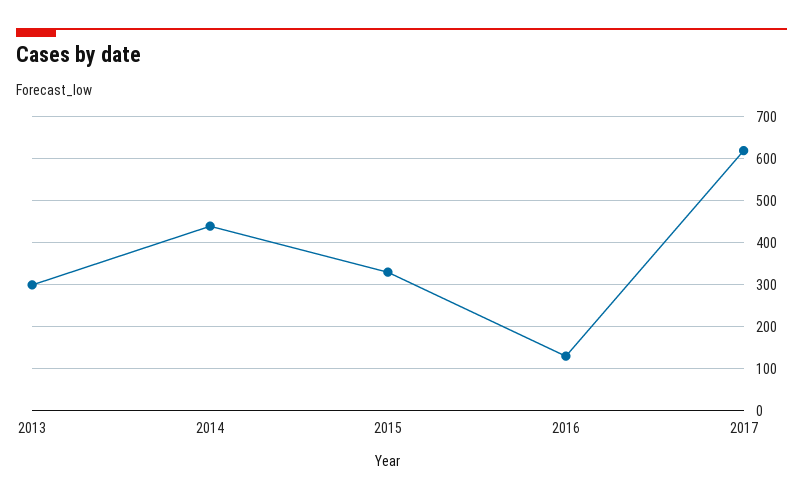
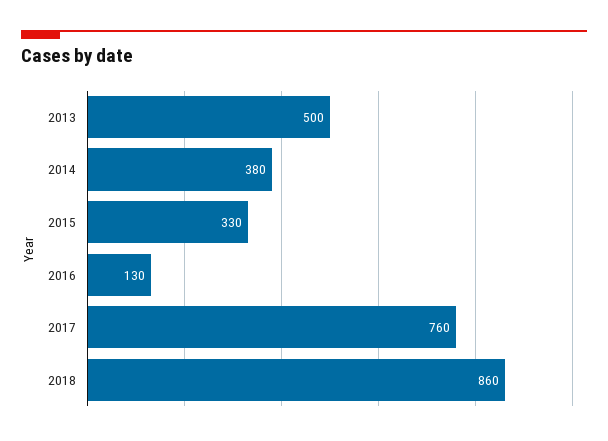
2013: 300 -> 500
2014: 440 -> 380
2017: 620 -> 760
2018: none -> 860

